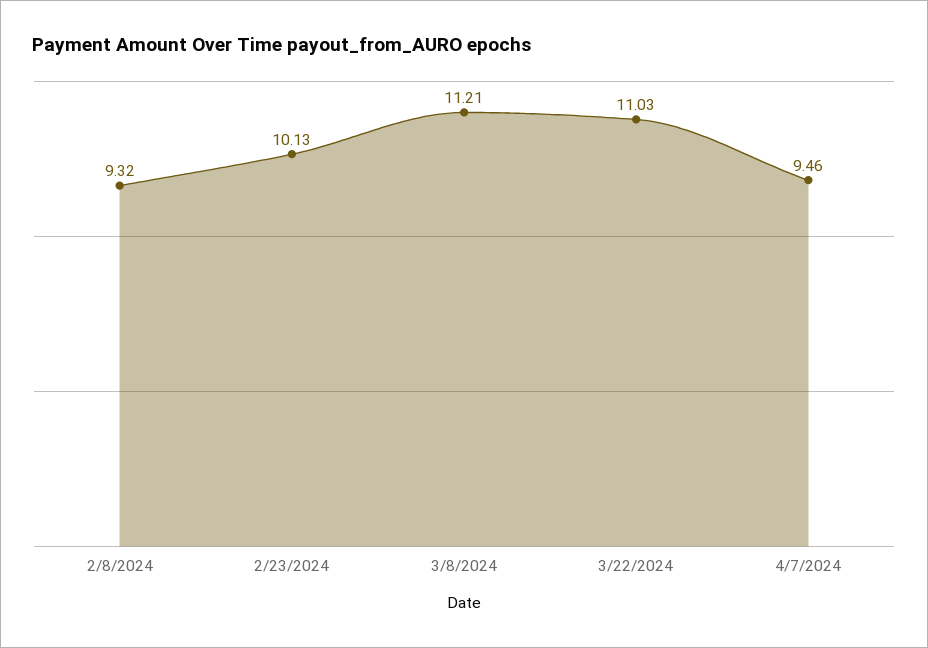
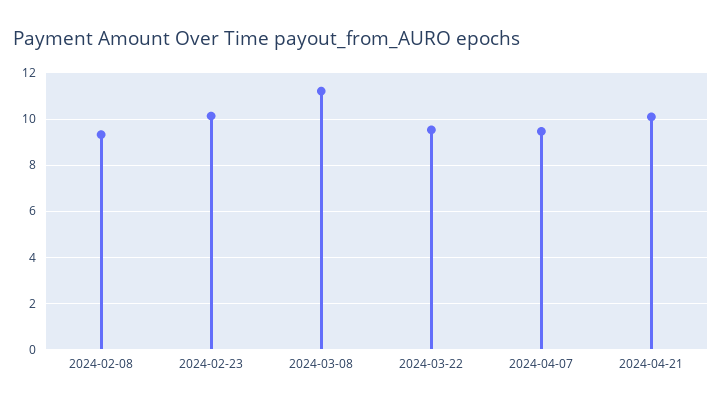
3/22/2024: 11.03 -> 9.5
2024-04-21: none -> 10

